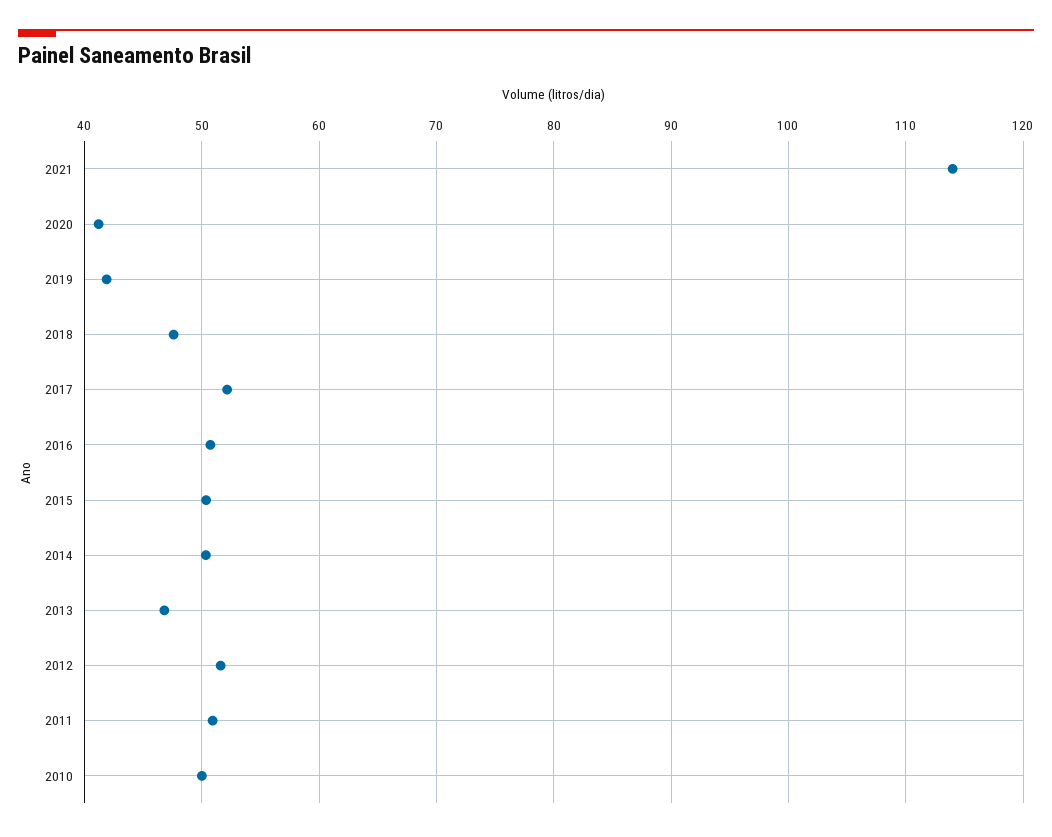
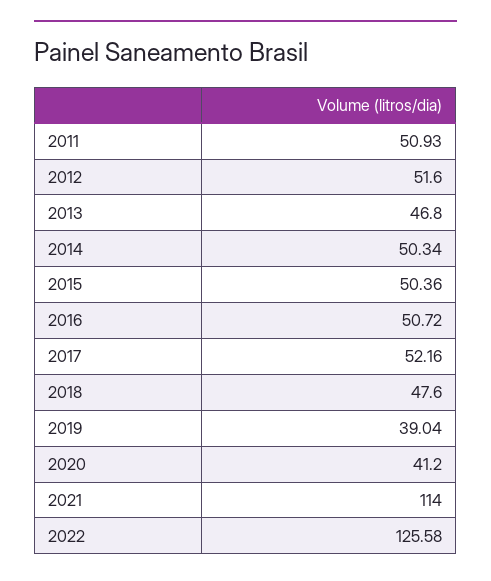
2019: 42 -> 39.04
2010: 50 -> none
2022: none -> 125.58

